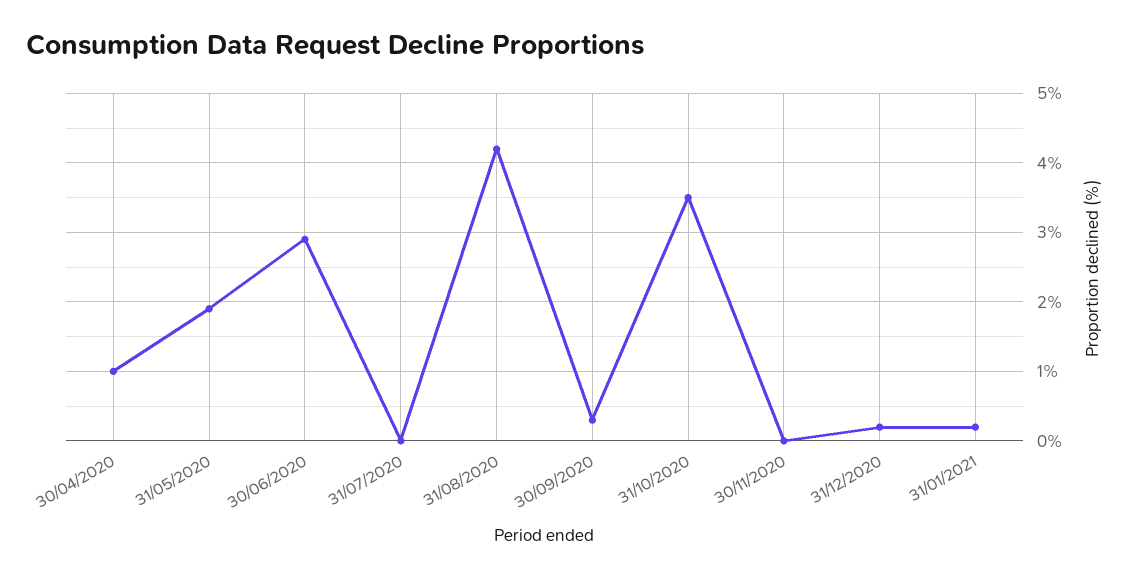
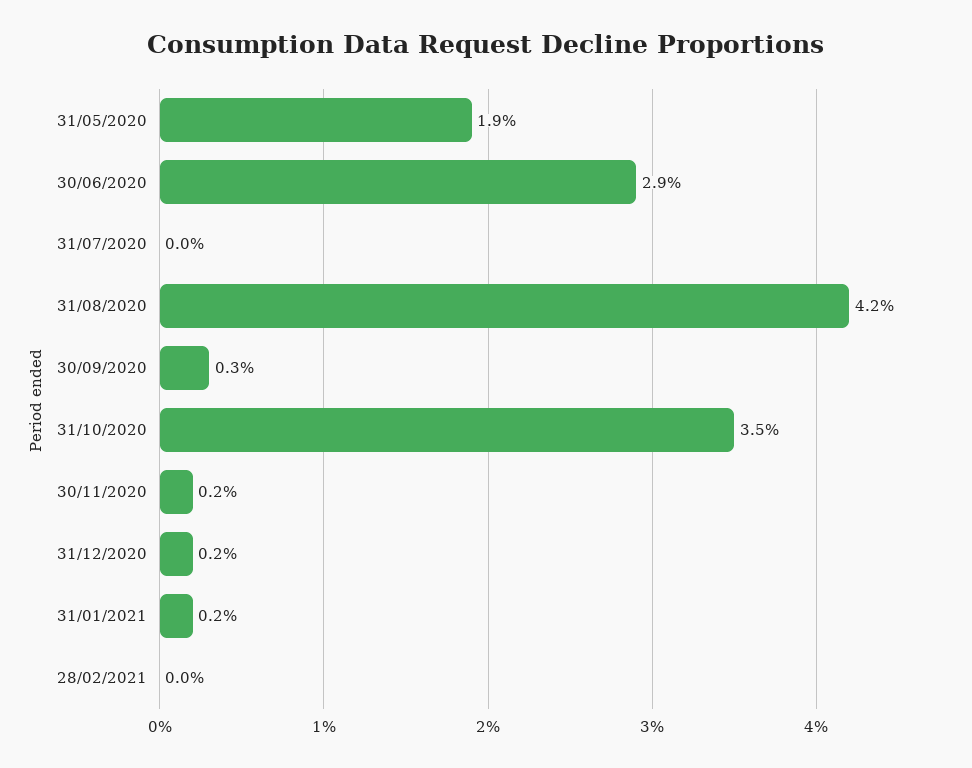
30/04/2020: 1 -> none
30/11/2020: 0 -> 0.2
28/02/2021: none -> 0

